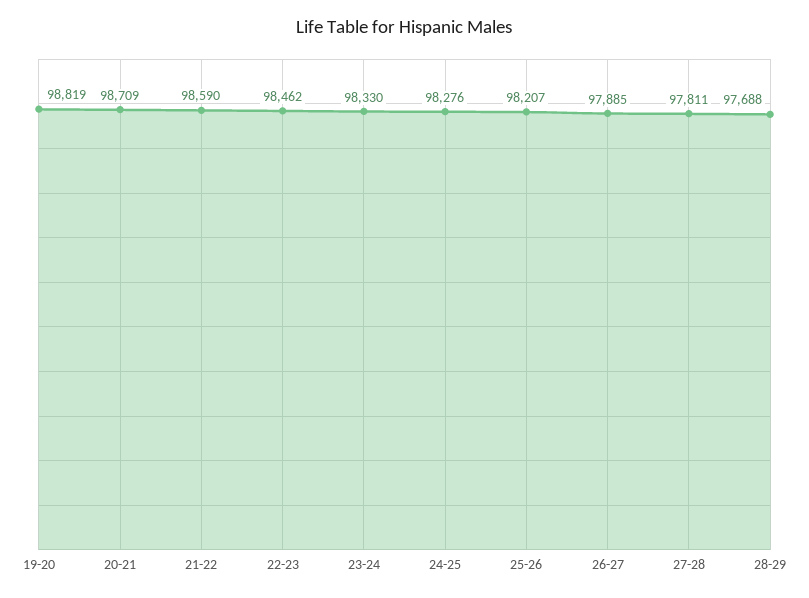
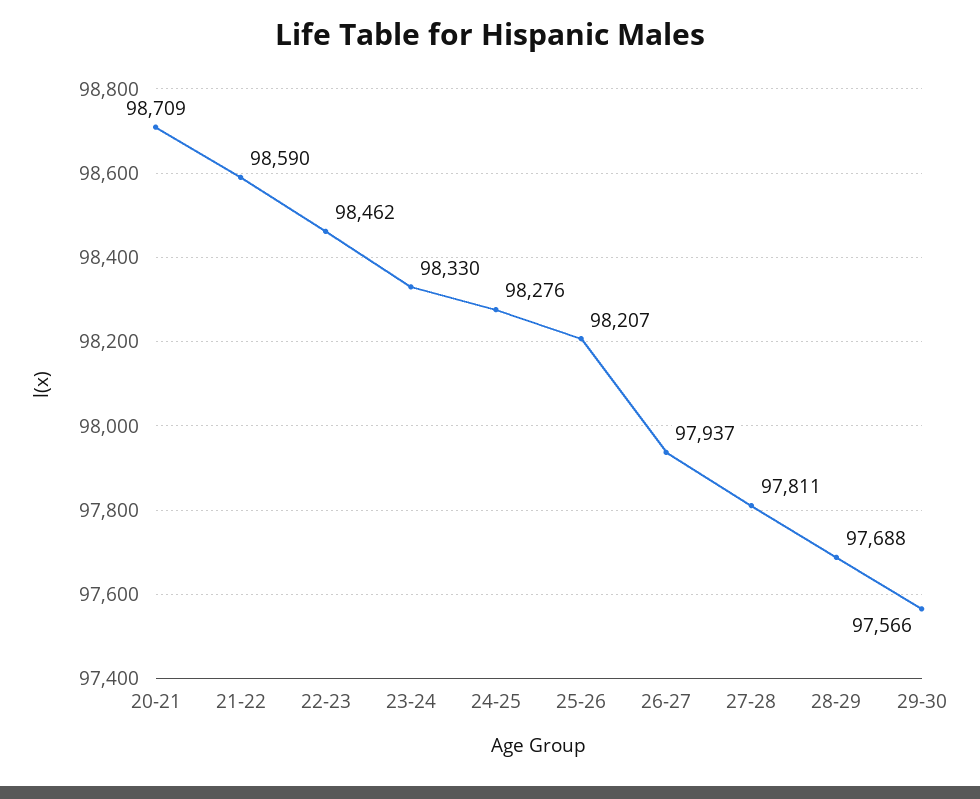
19-20: 98819 -> none
26-27: 97885 -> 97937
29-30: none -> 97566

